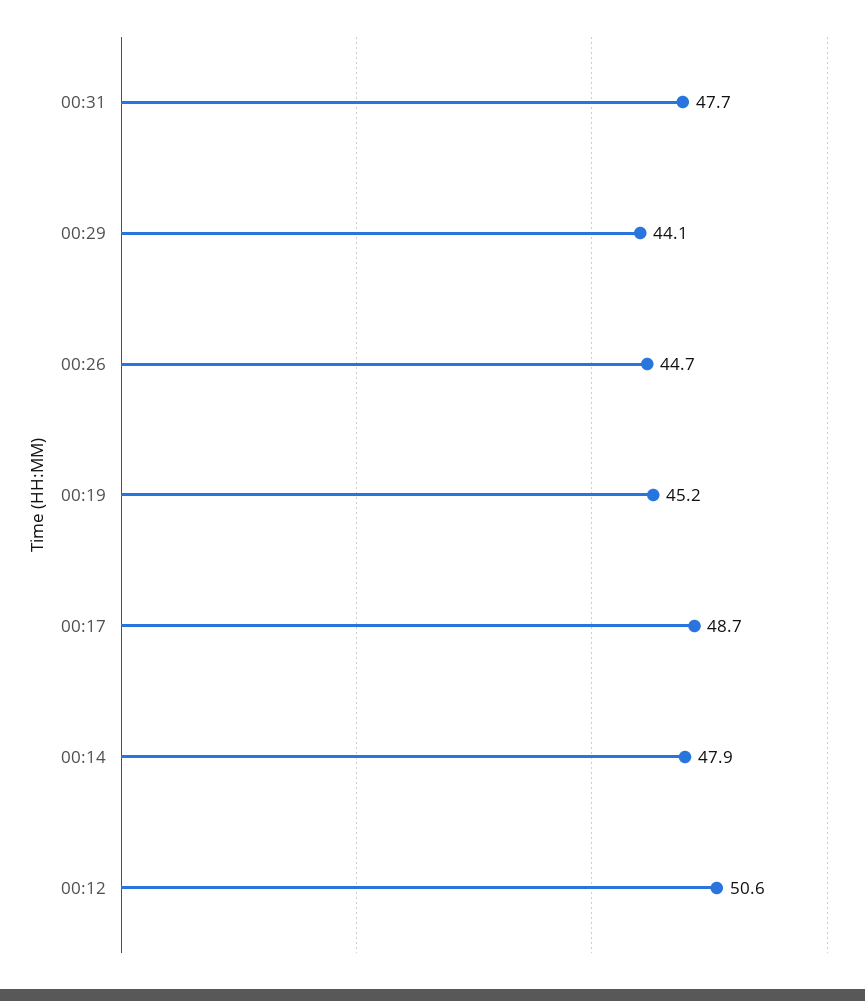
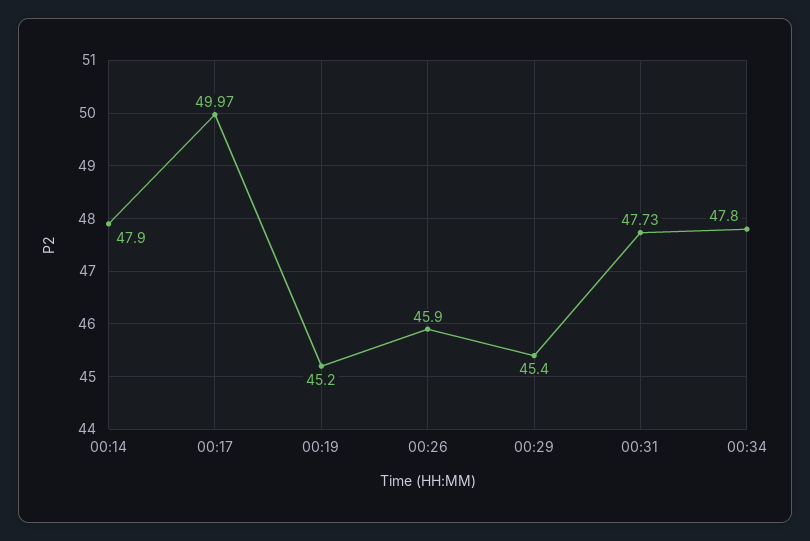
00:29: 44.1 -> 45.4
00:26: 44.7 -> 45.9
00:17: 48.7 -> 49.97
00:12: 50.6 -> none
00:34: none -> 47.8

